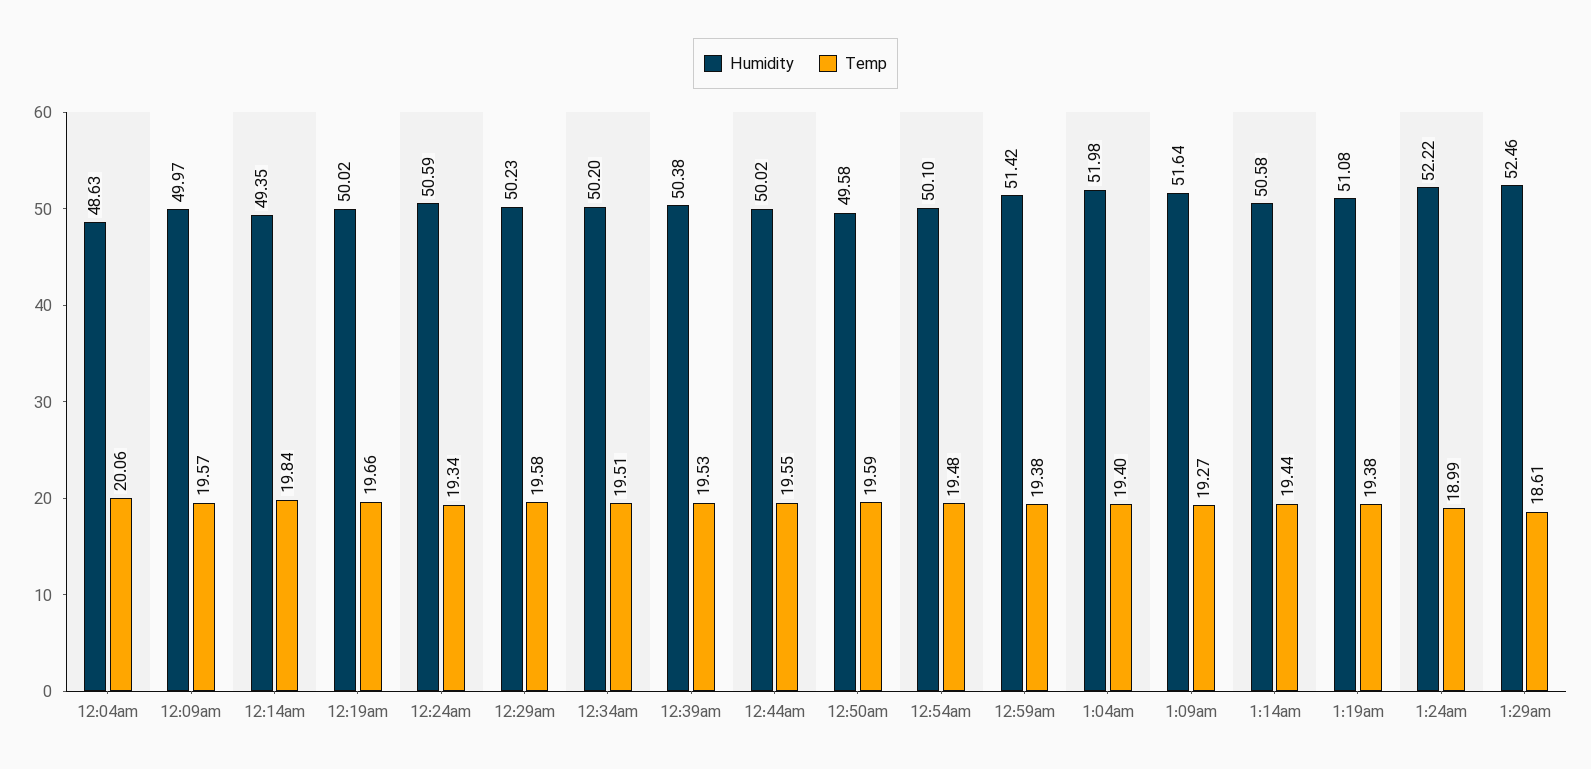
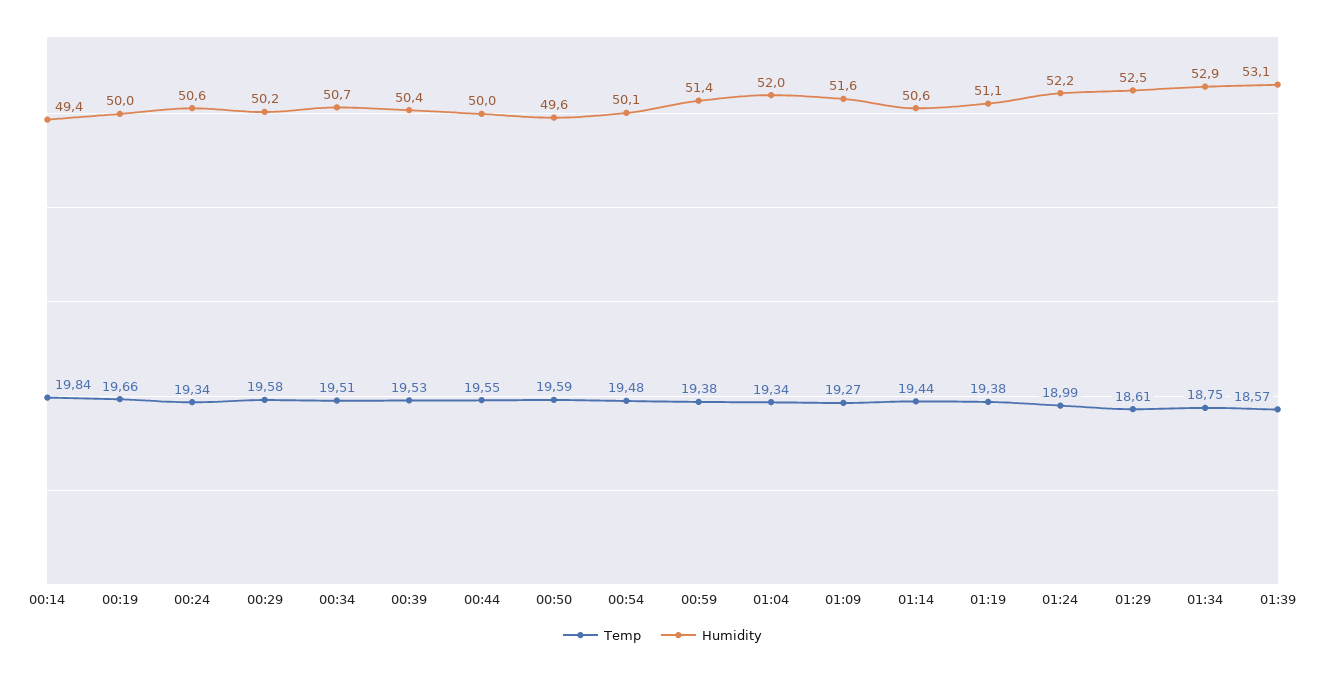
Humidity, 12:04am: 48.63 -> none
Temp, 12:04am: 20.06 -> none
Humidity, 12:09am: 49.97 -> none
Temp, 12:09am: 19.57 -> none
Humidity, 12:34am: 50.2 -> 50.7
Temp, 1:04am: 19.4 -> 19.34
Temp, 01:34: none -> 18.75
Humidity, 01:34: none -> 52.9
Temp, 01:39: none -> 18.57
Humidity, 01:39: none -> 53.1

